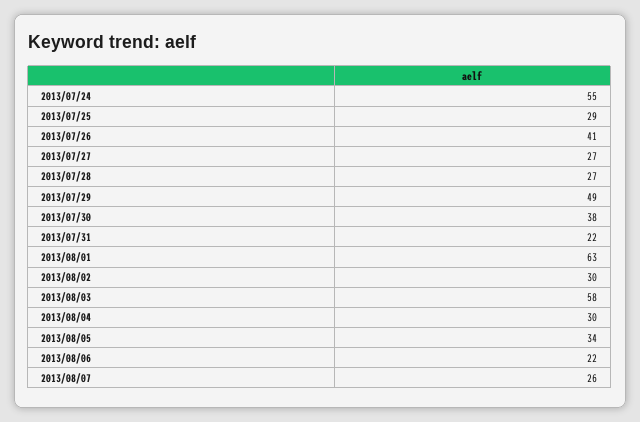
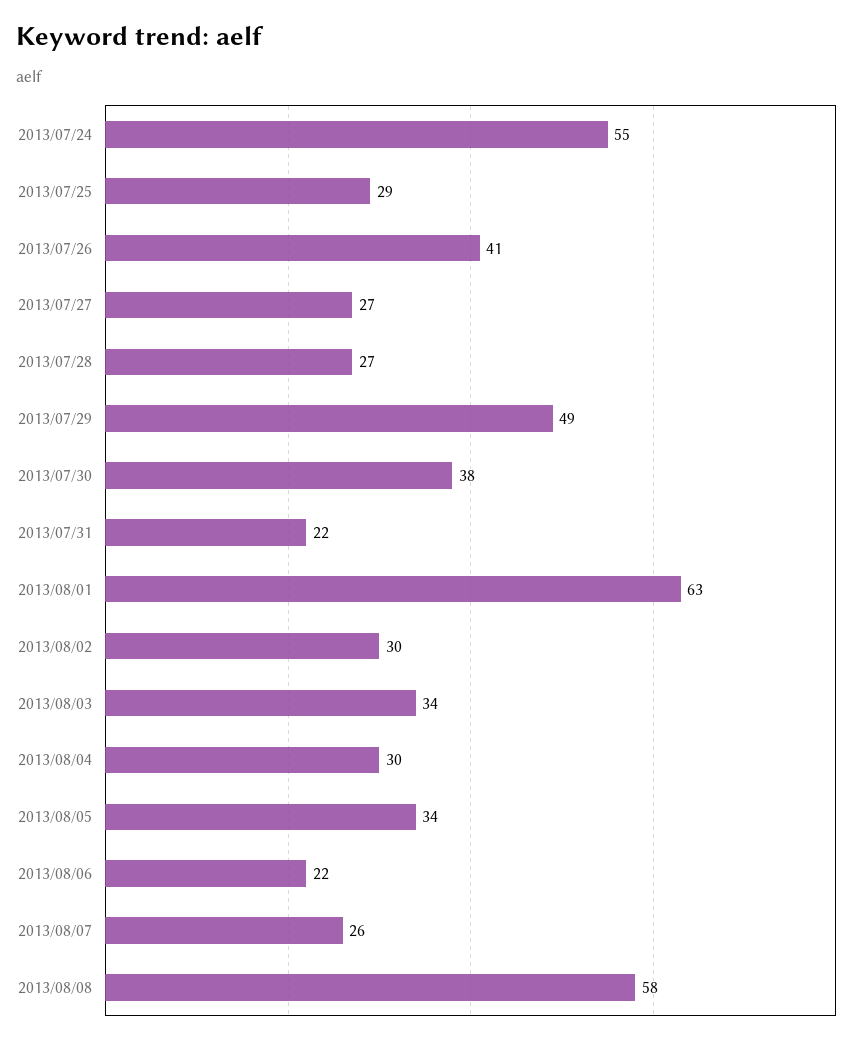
2013/08/03: 58 -> 34
2013/08/08: none -> 58

